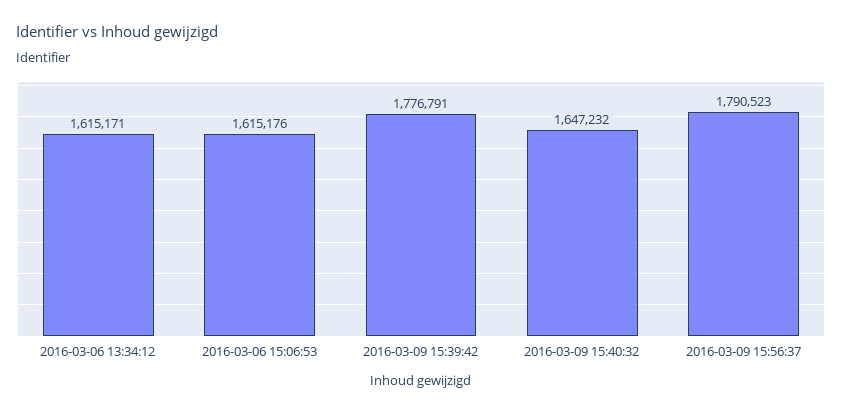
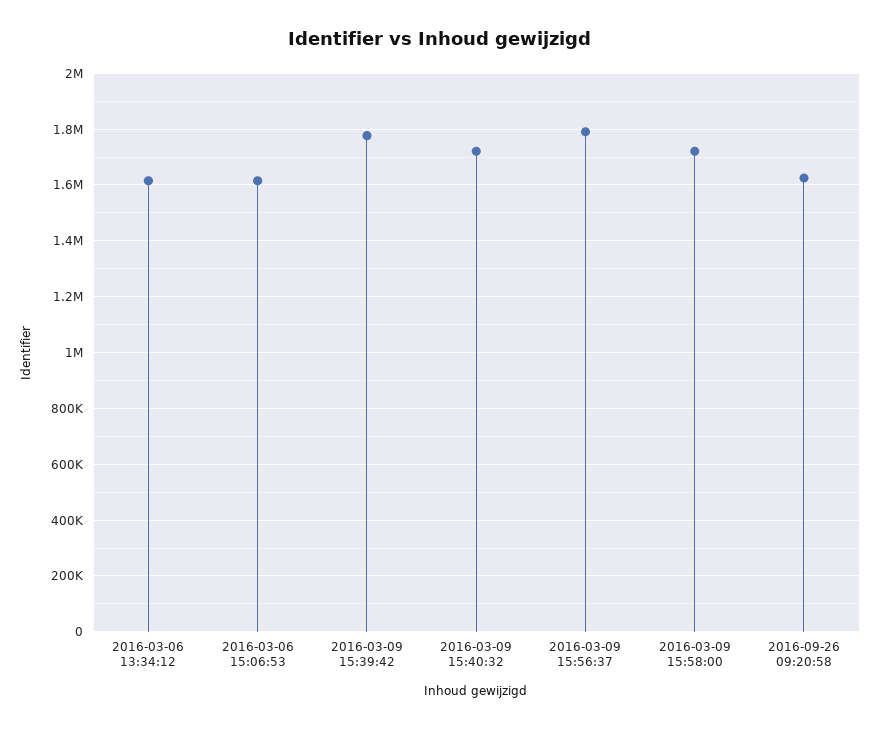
2016-03-09 15:40:32: 1647232 -> 1725000
2016-03-09 15:58:00: none -> 1725000
2016-09-26 09:20:58: none -> 1625000

